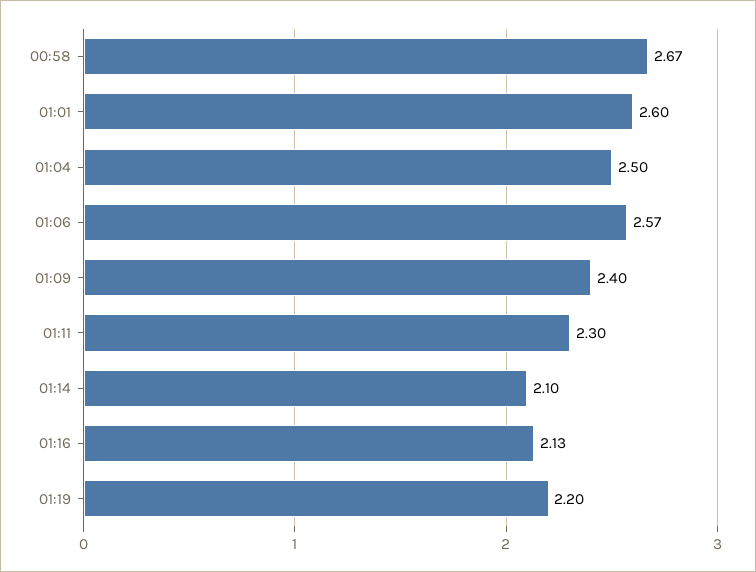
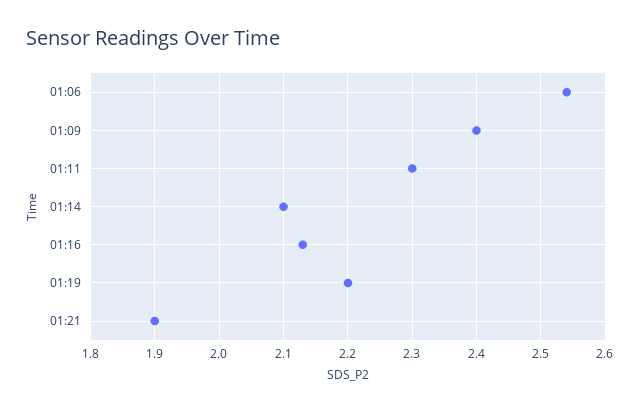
00:58: 2.67 -> none
01:01: 2.6 -> none
01:04: 2.5 -> none
01:06: 2.57 -> 2.54
01:21: none -> 1.9

